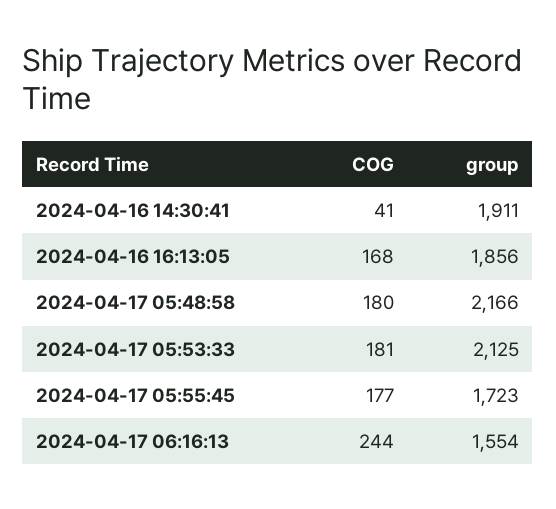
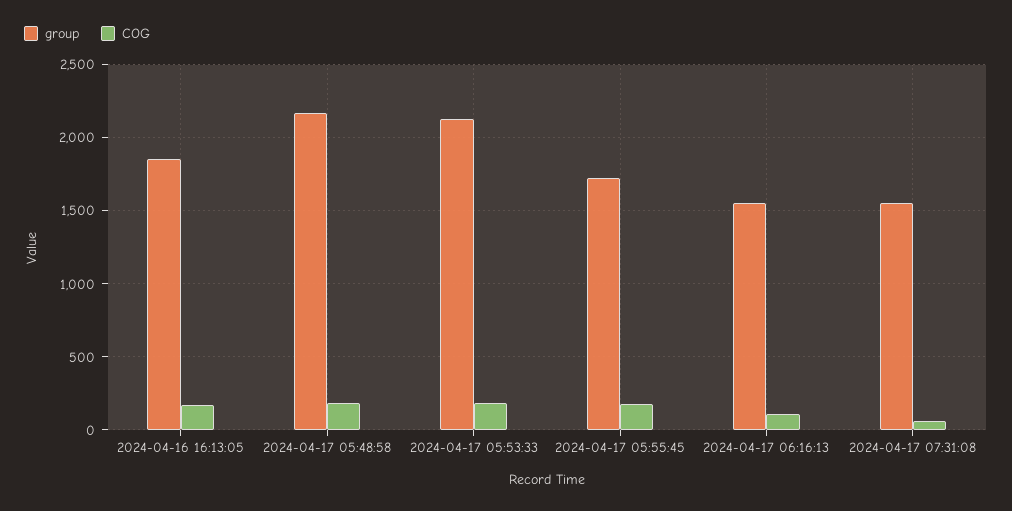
COG, 2024-04-16 14:30:41: 41 -> none
group, 2024-04-16 14:30:41: 1911 -> none
COG, 2024-04-17 06:16:13: 244 -> 100
group, 2024-04-17 07:31:08: none -> 1550
COG, 2024-04-17 07:31:08: none -> 50

